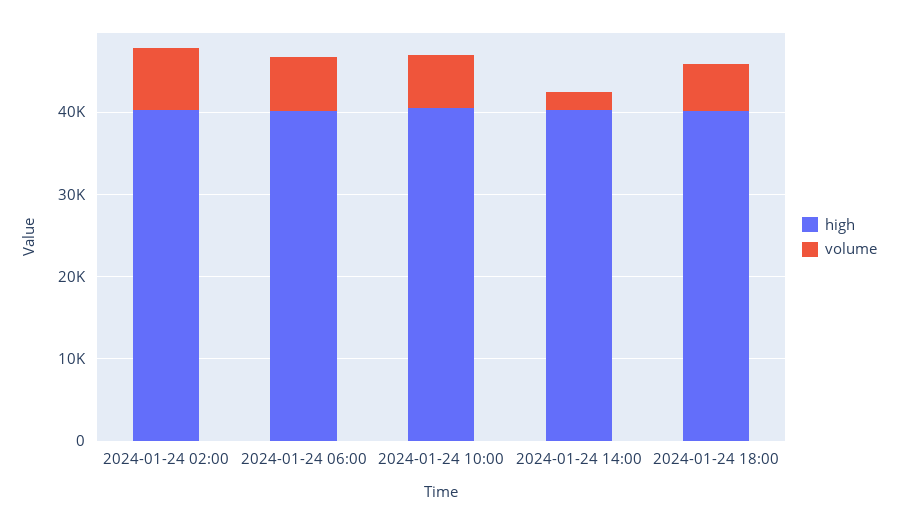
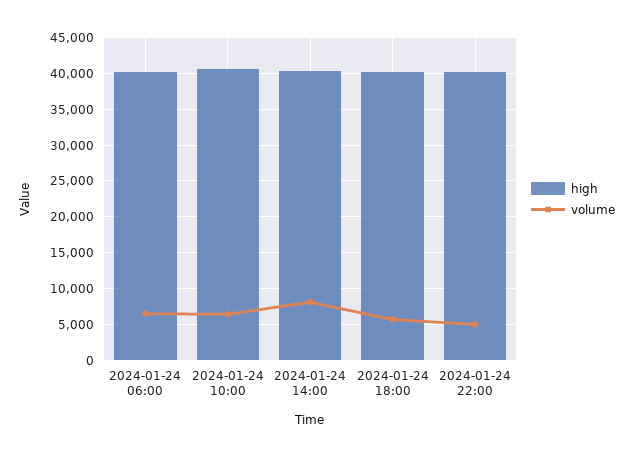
high, 2024-01-24 02:00: 40000 -> none
volume, 2024-01-24 02:00: 8000 -> none
volume, 2024-01-24 14:00: 2000 -> 8000
high, 2024-01-24 22:00: none -> 40000
volume, 2024-01-24 22:00: none -> 5000

